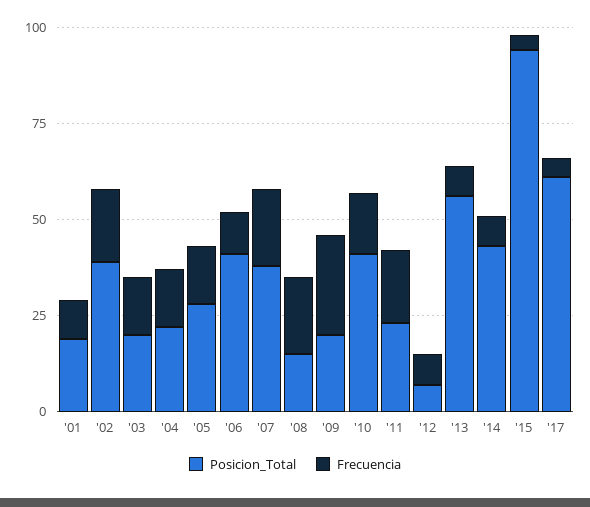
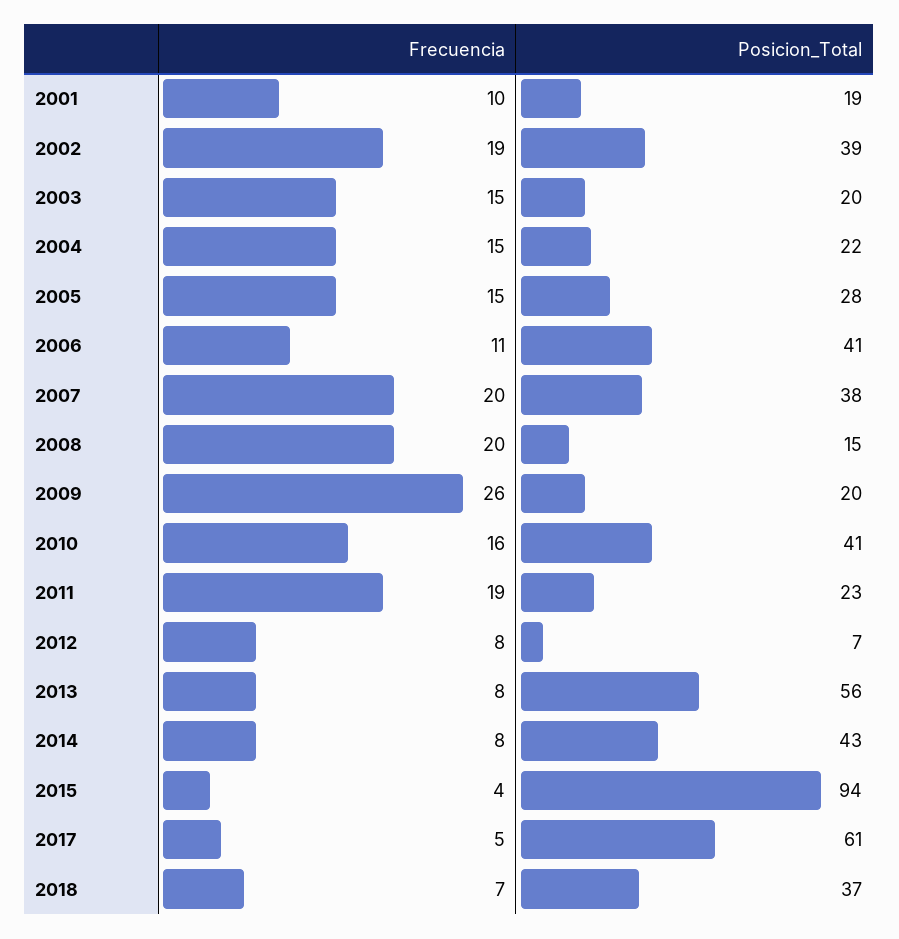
Frecuencia, 2018: none -> 7
Posicion_Total, 2018: none -> 37

